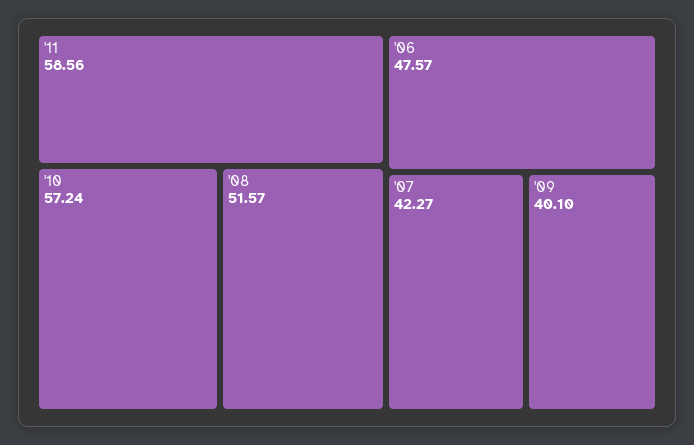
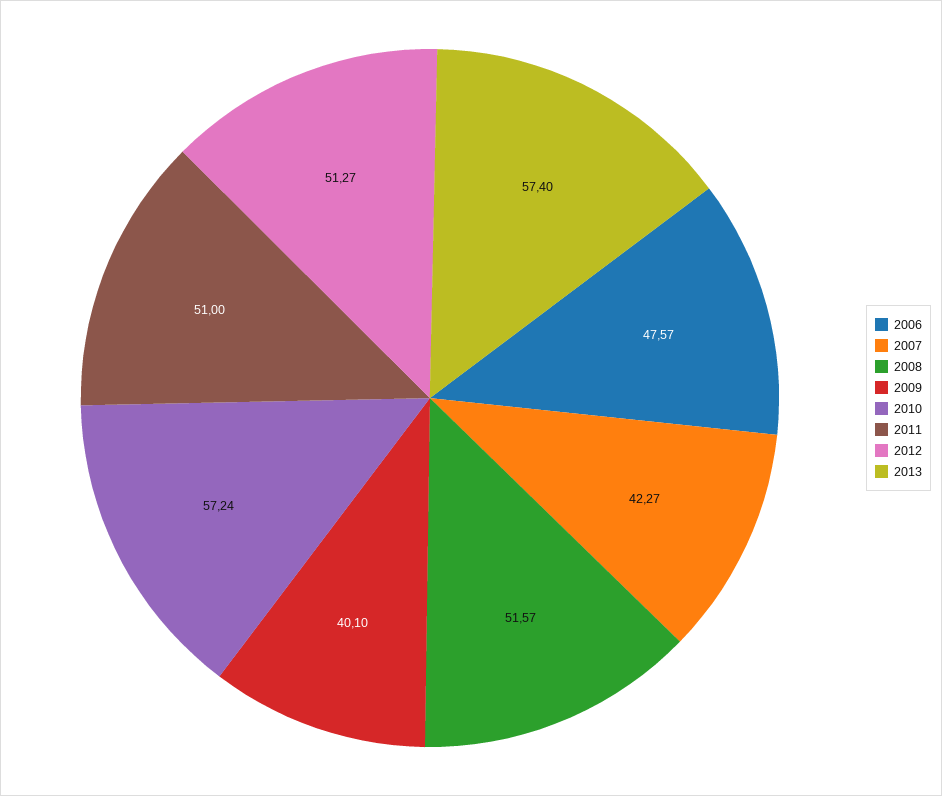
'11: 58.56 -> 51
2012: none -> 51.27
2013: none -> 57.4

